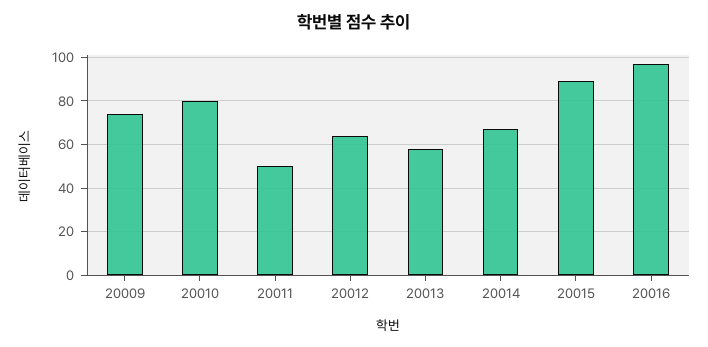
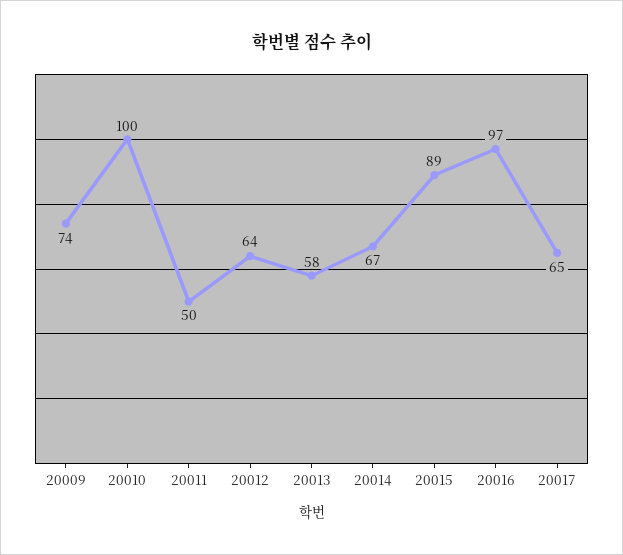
20010: 80 -> 100
20017: none -> 65

